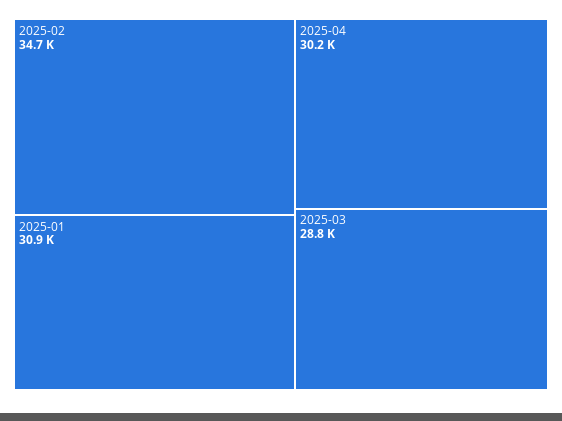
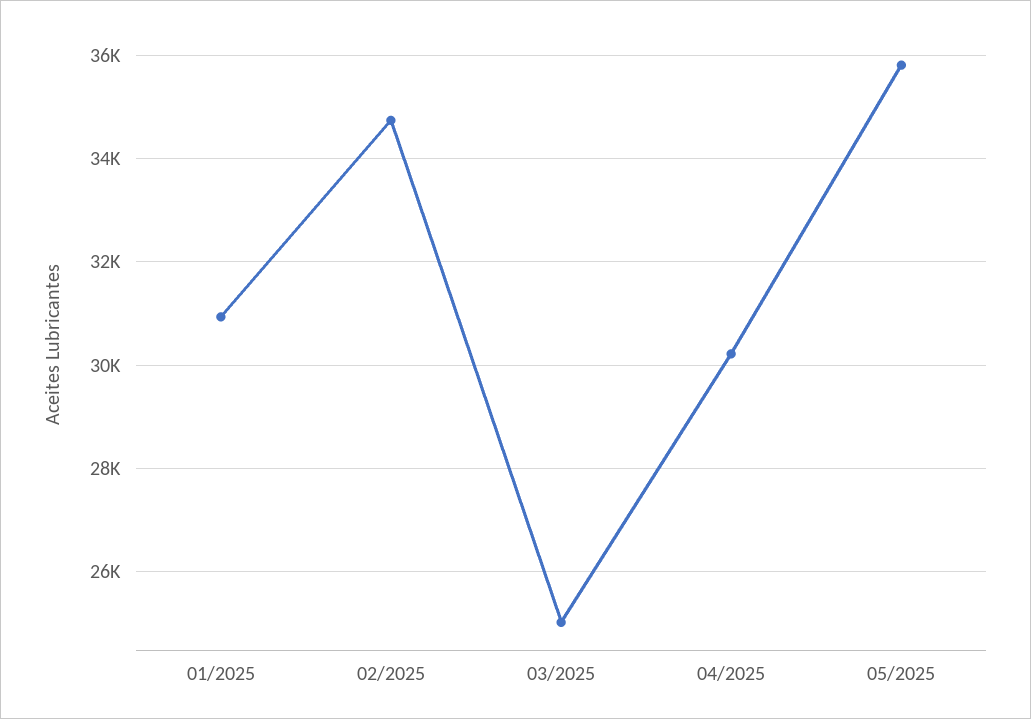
2025-03: 28800 -> 25000
05/2025: none -> 35800

